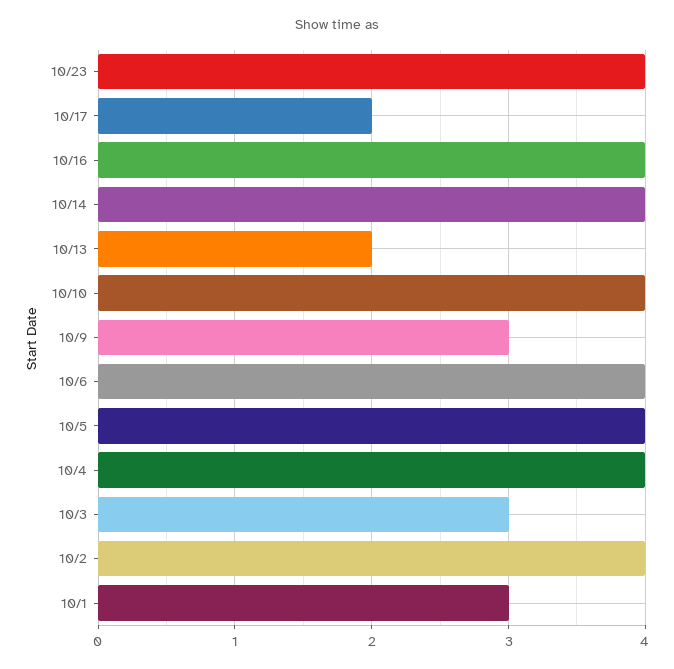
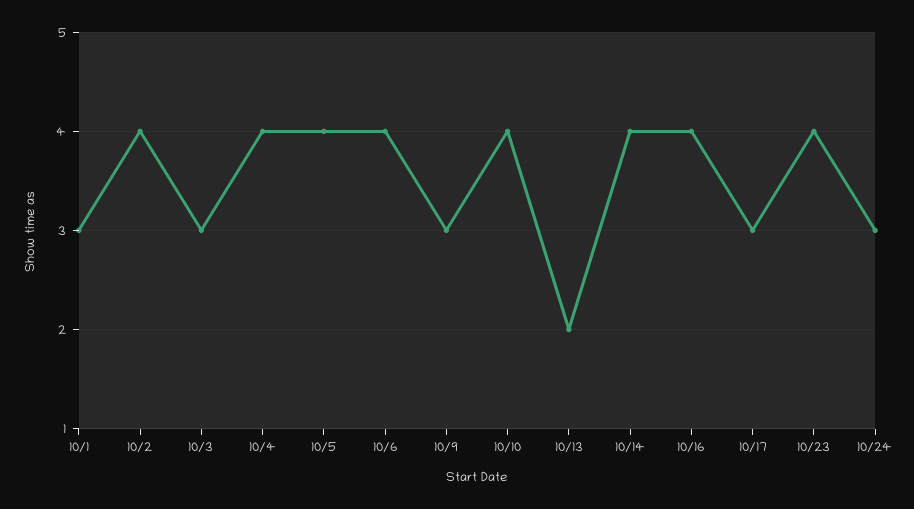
10/17: 2 -> 3
10/24: none -> 3

